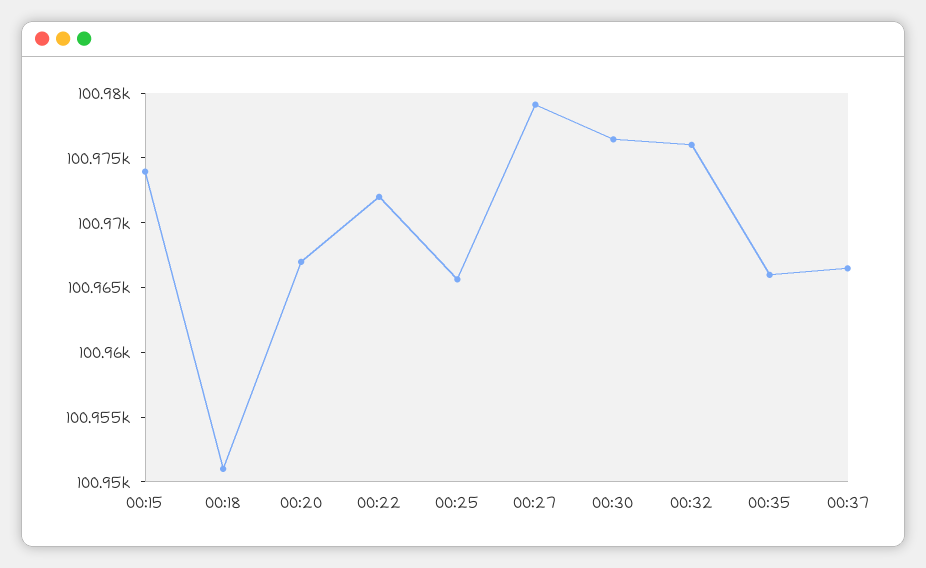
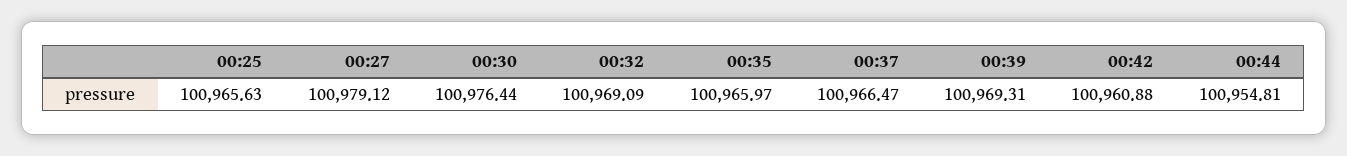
00:15: 100974 -> none
00:18: 100951 -> none
00:20: 100967 -> none
00:22: 100972 -> none
00:32: 100976 -> 100969.09
00:39: none -> 100969.31
00:42: none -> 100960.88
00:44: none -> 100954.81

